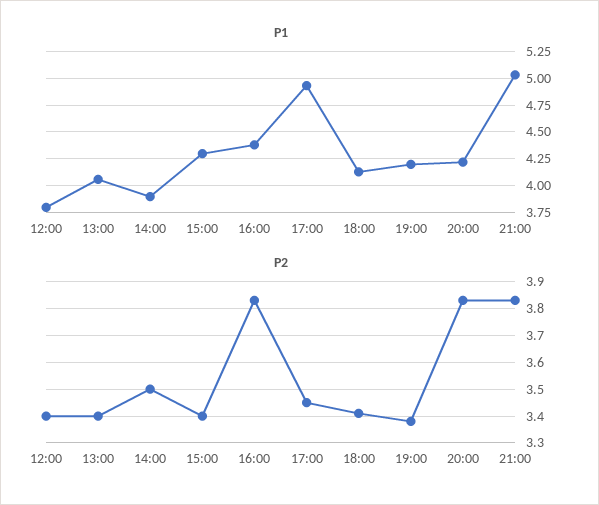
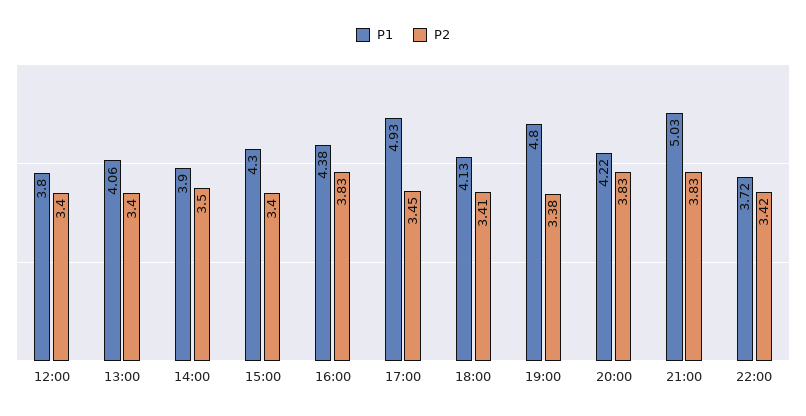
P1, 19:00: 4.25 -> 4.8
P1, 22:00: none -> 3.72
P2, 22:00: none -> 3.42

